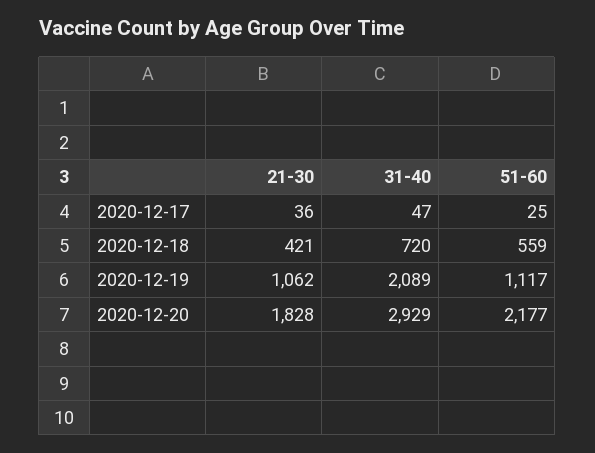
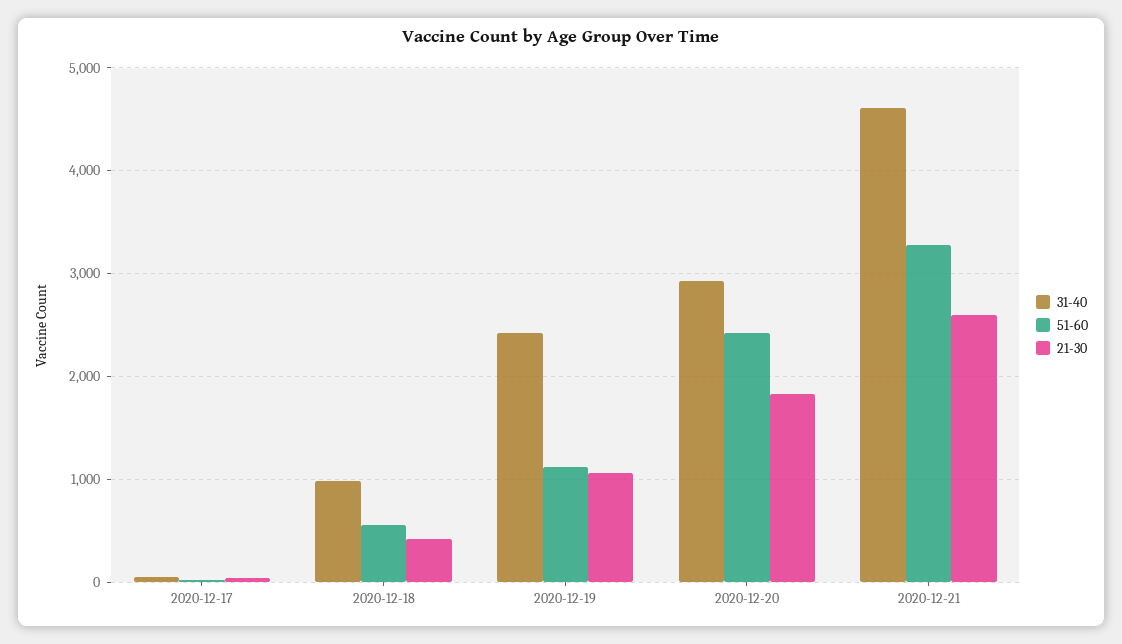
31-40, 2020-12-18: 720 -> 1000
31-40, 2020-12-19: 2089 -> 2400
51-60, 2020-12-20: 2177 -> 2400
31-40, 2020-12-21: none -> 4600
51-60, 2020-12-21: none -> 3300
21-30, 2020-12-21: none -> 2600

